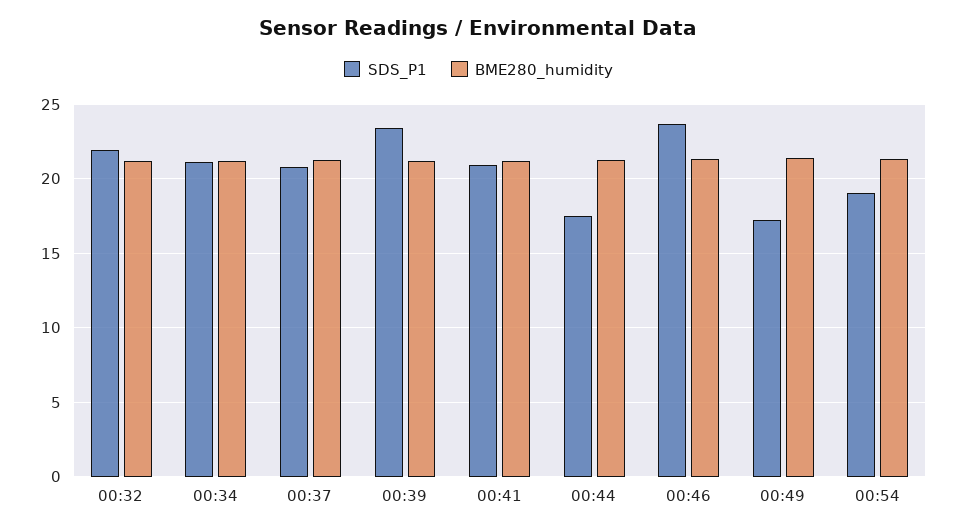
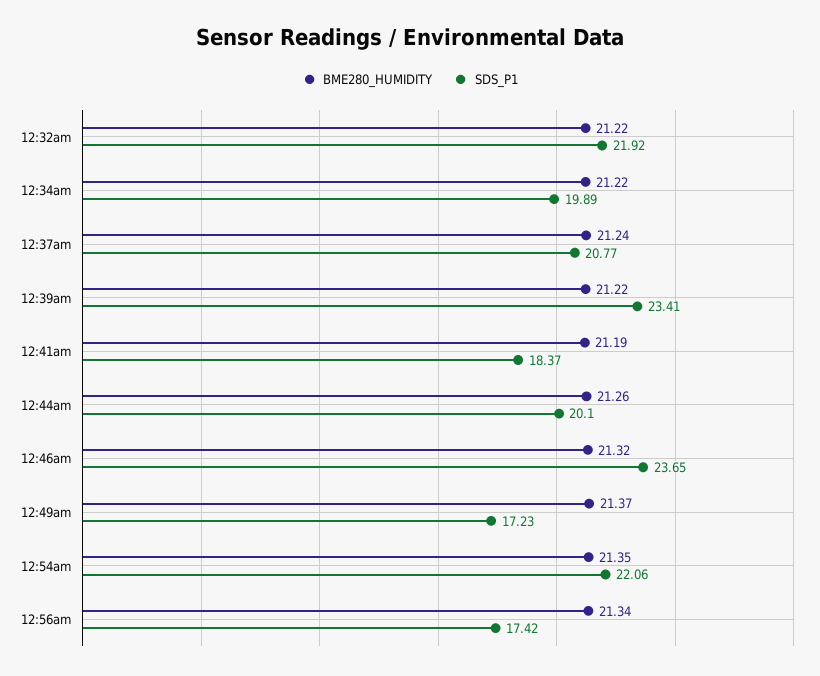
SDS_P1, 00:34: 21 -> 19.89
SDS_P1, 00:41: 21 -> 18.37
SDS_P1, 00:44: 17.5 -> 20.1
SDS_P1, 00:54: 19 -> 22.06
BME280_humidity, 12:56am: none -> 21.34
SDS_P1, 12:56am: none -> 17.42

